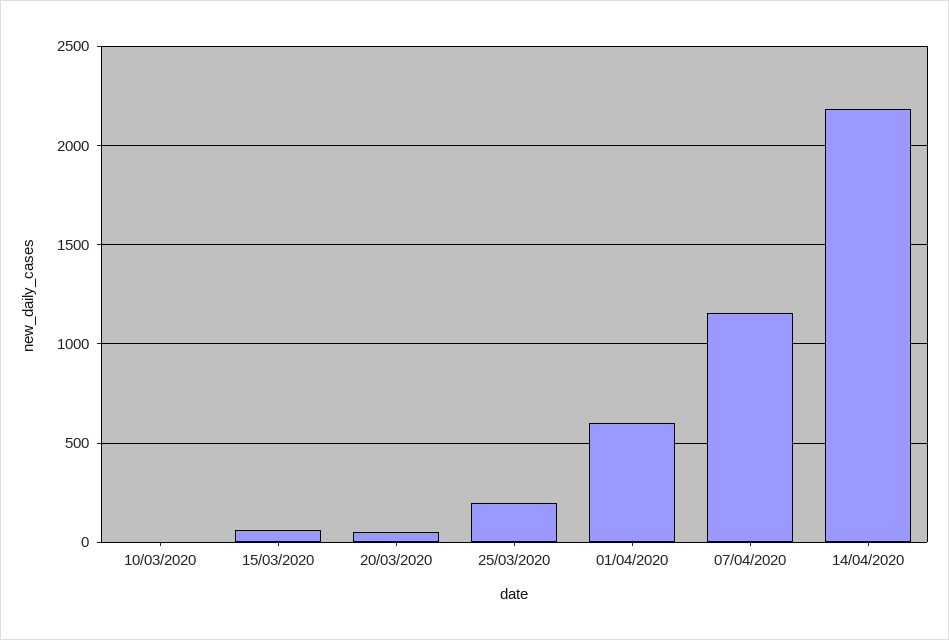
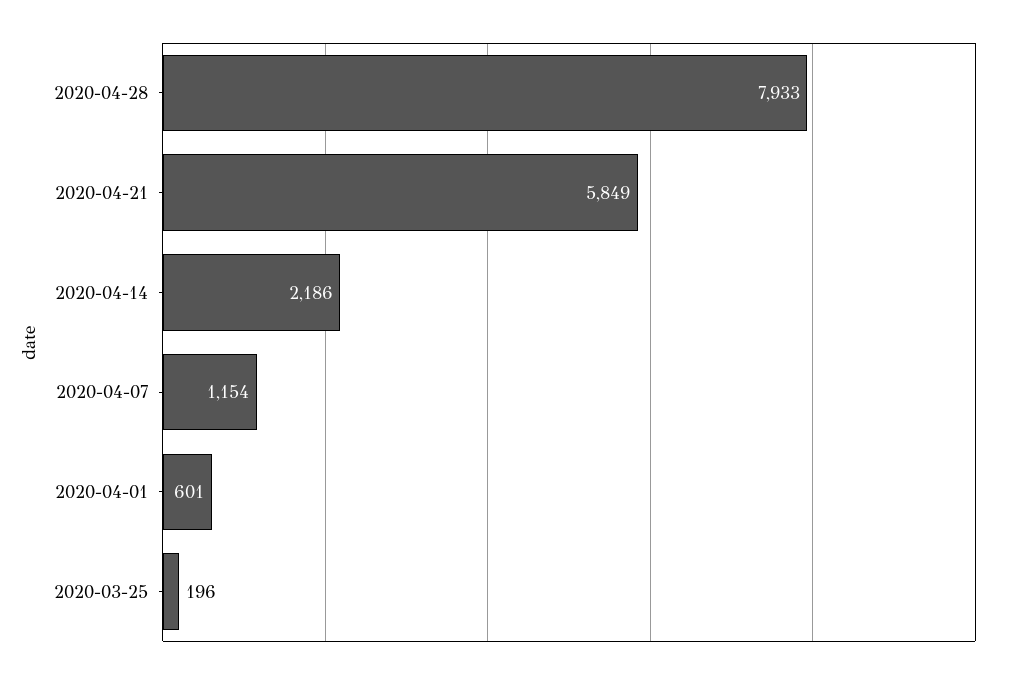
10/03/2020: 0 -> none
15/03/2020: 50 -> none
20/03/2020: 50 -> none
2020-04-28: none -> 7933
2020-04-21: none -> 5849

